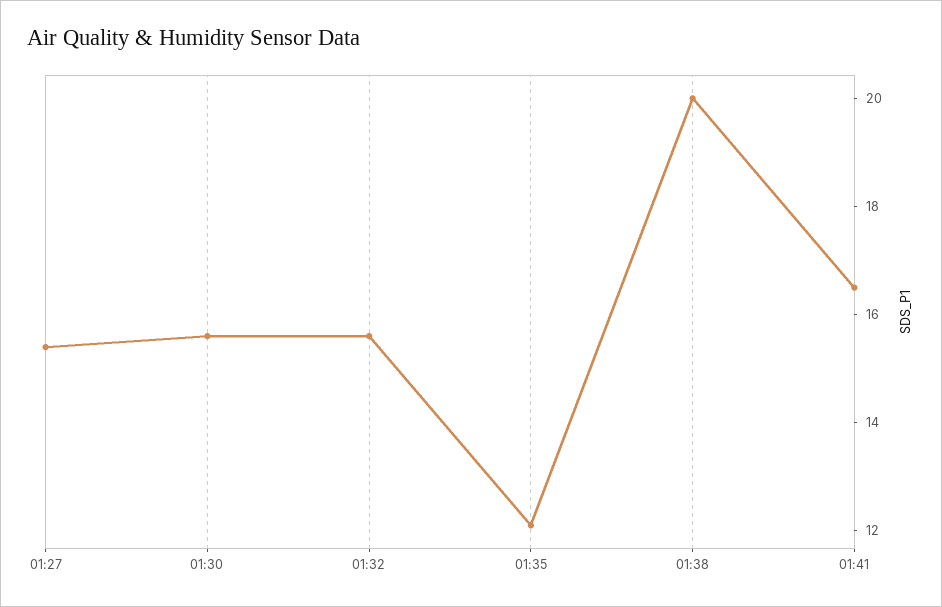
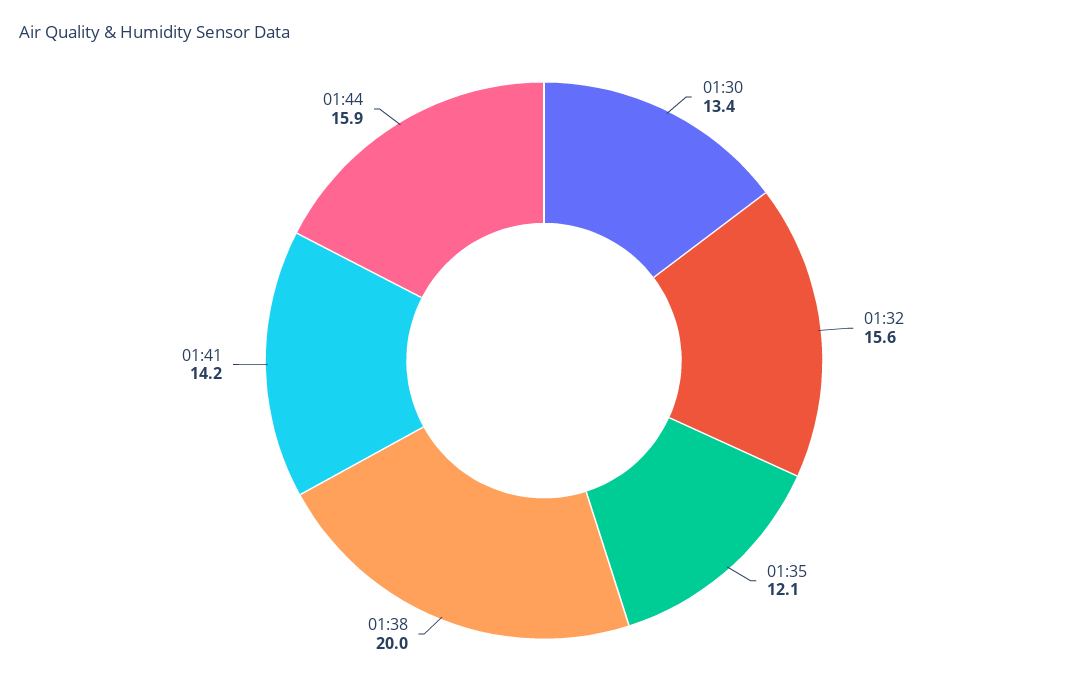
01:27: 15.5 -> none
01:30: 15.5 -> 13.4
01:41: 16.5 -> 14.2
01:44: none -> 15.9

